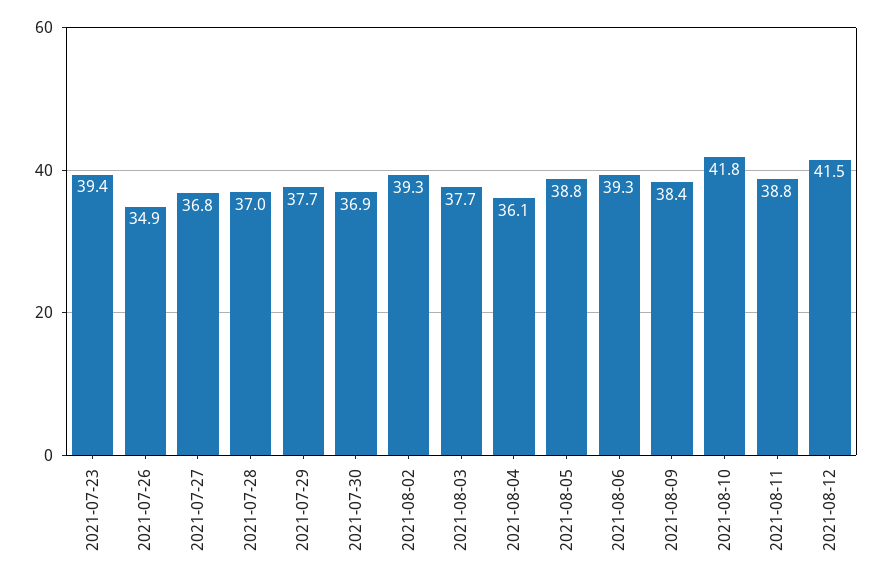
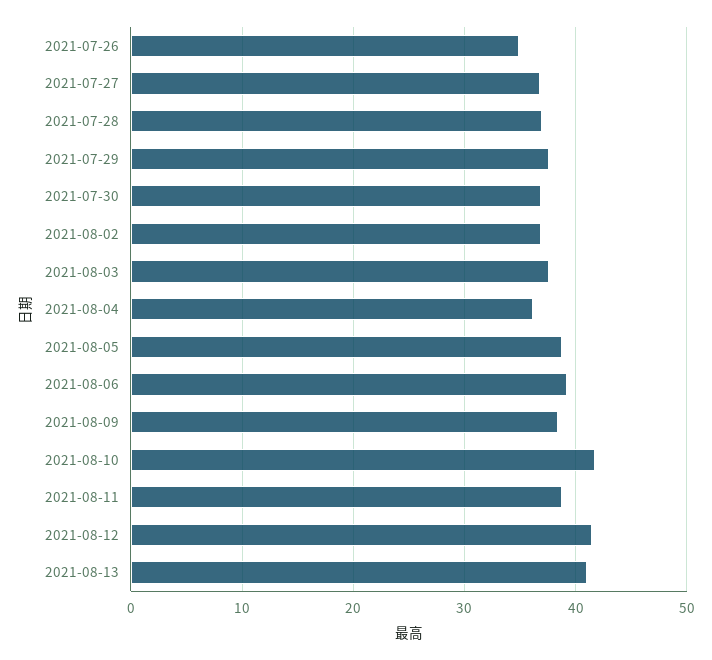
2021-07-23: 39.4 -> none
2021-08-02: 39.3 -> 37
2021-08-13: none -> 41

